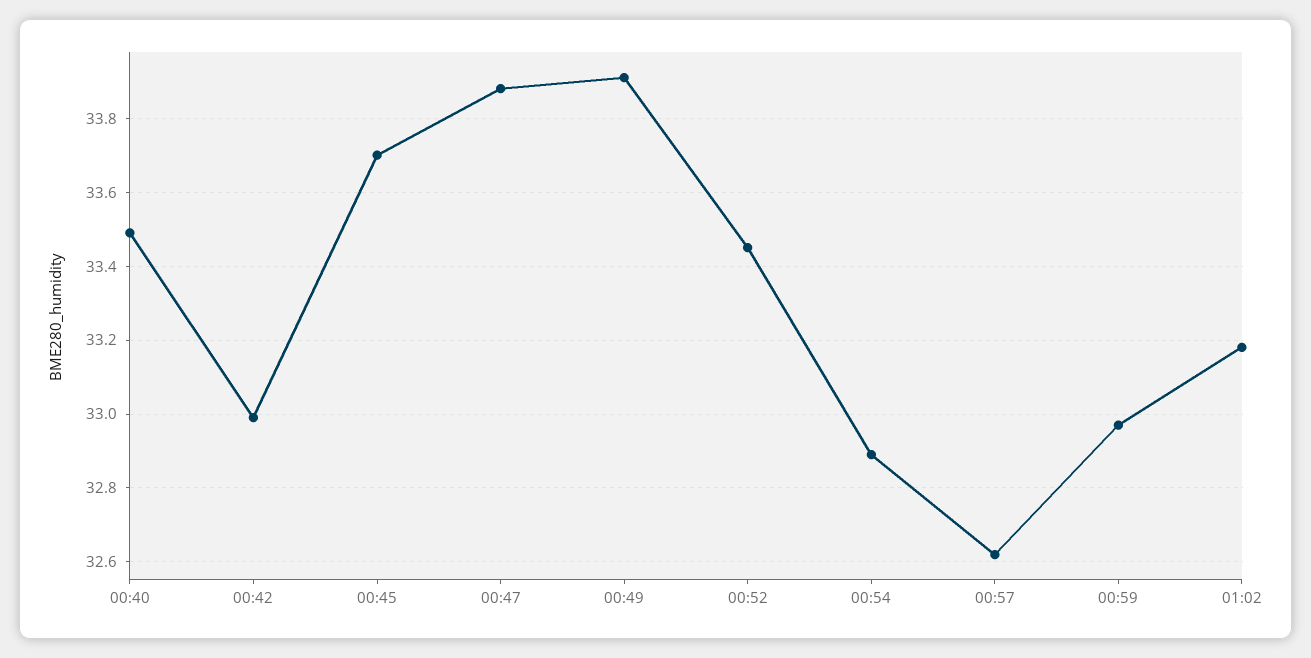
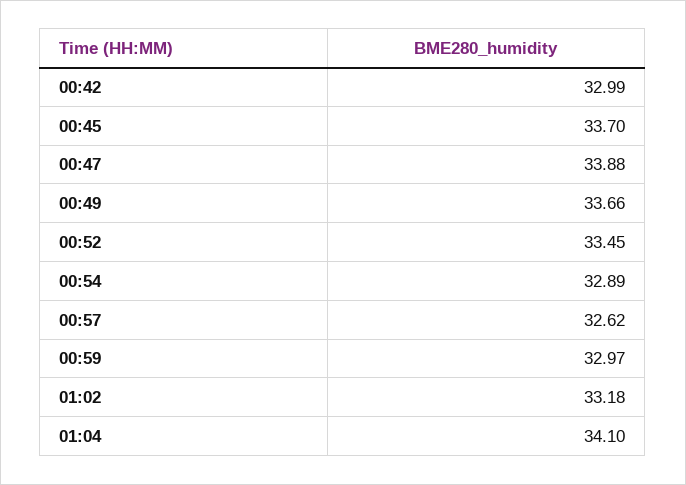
00:40: 33.5 -> none
00:49: 33.9 -> 33.66
01:04: none -> 34.1

